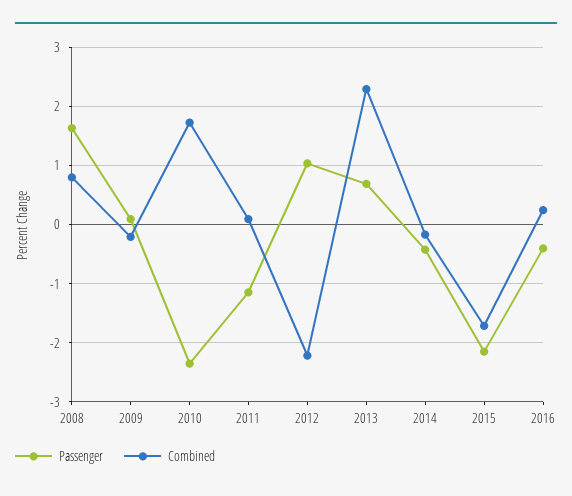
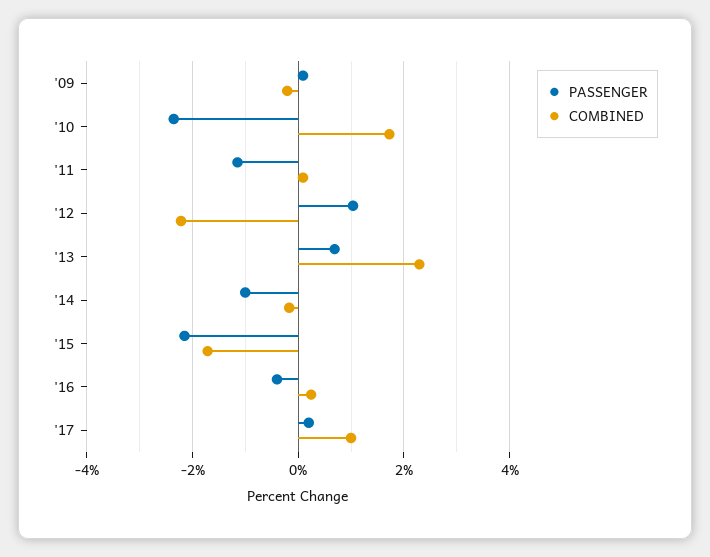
Passenger, 2008: 1.6 -> none
Combined, 2008: 0.8 -> none
Passenger, 2014: -0.4 -> -1
Passenger, '17: none -> 0.2
Combined, '17: none -> 1

